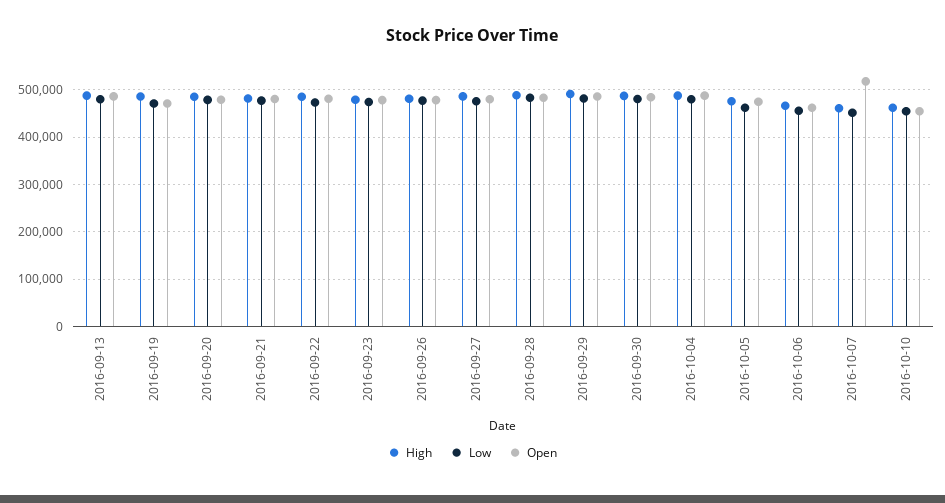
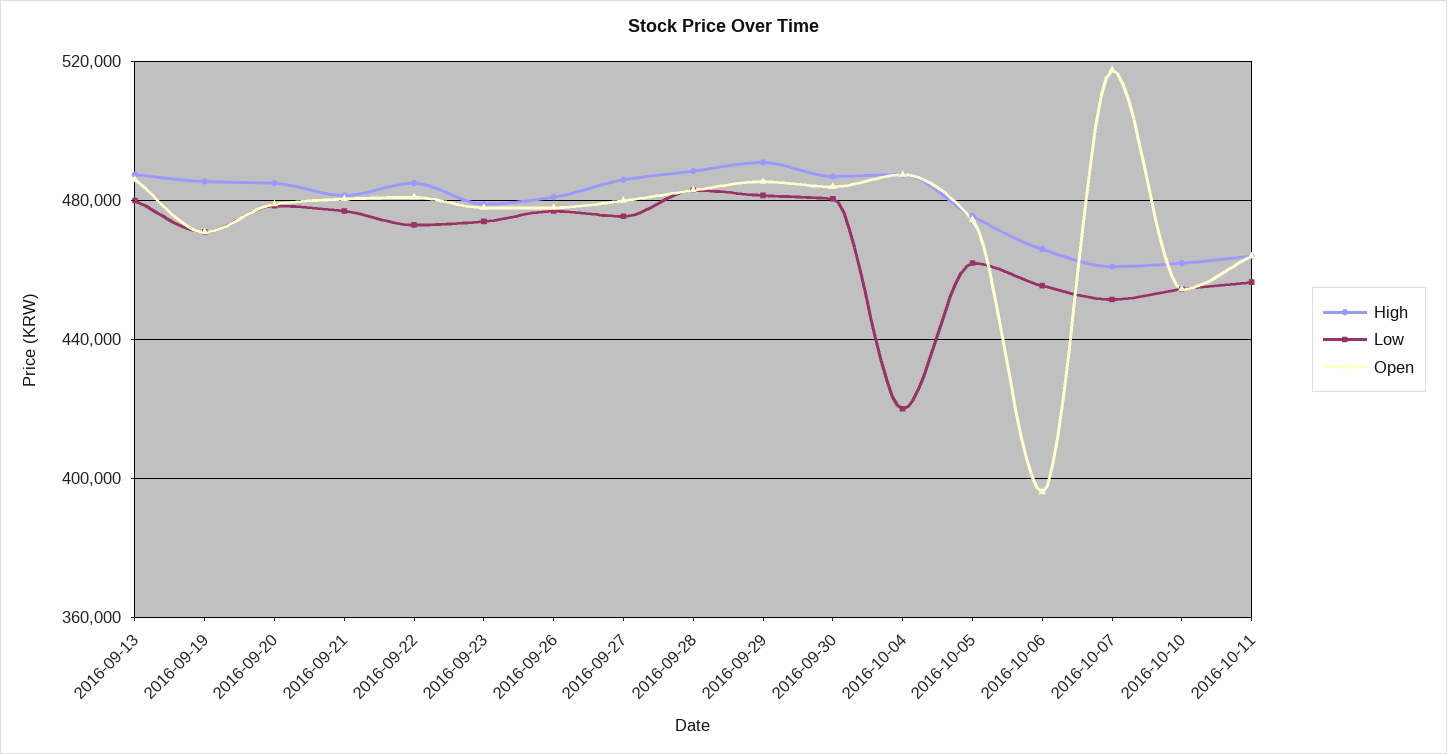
Low, 2016-10-04: 480000 -> 420000
Open, 2016-10-06: 460000 -> 395000
High, 2016-10-11: none -> 465000
Low, 2016-10-11: none -> 455000
Open, 2016-10-11: none -> 465000

